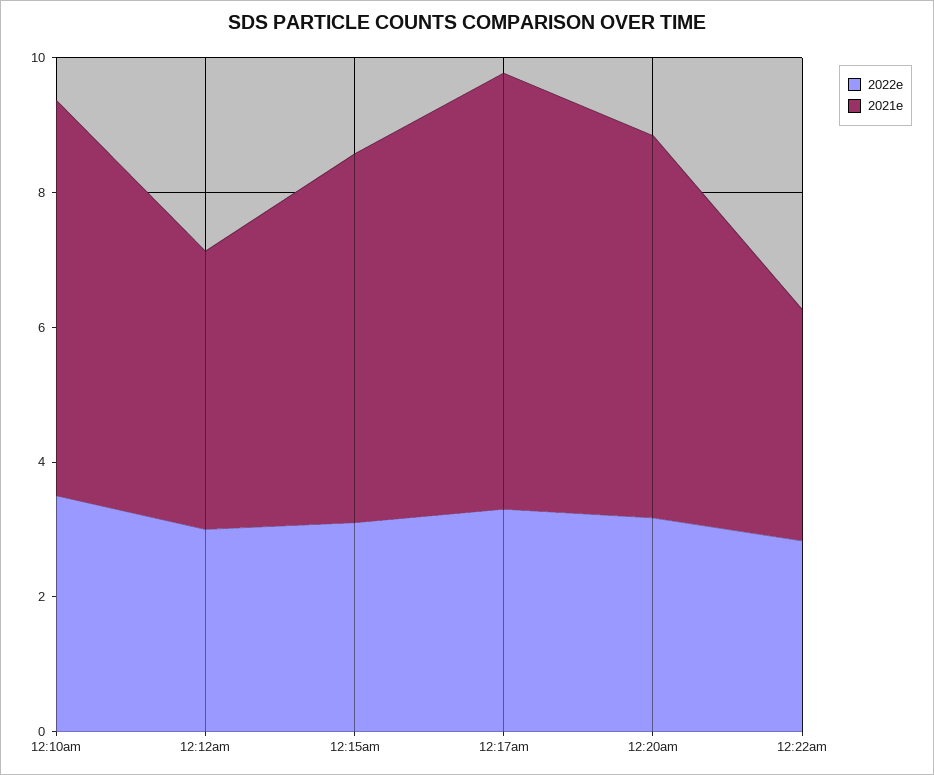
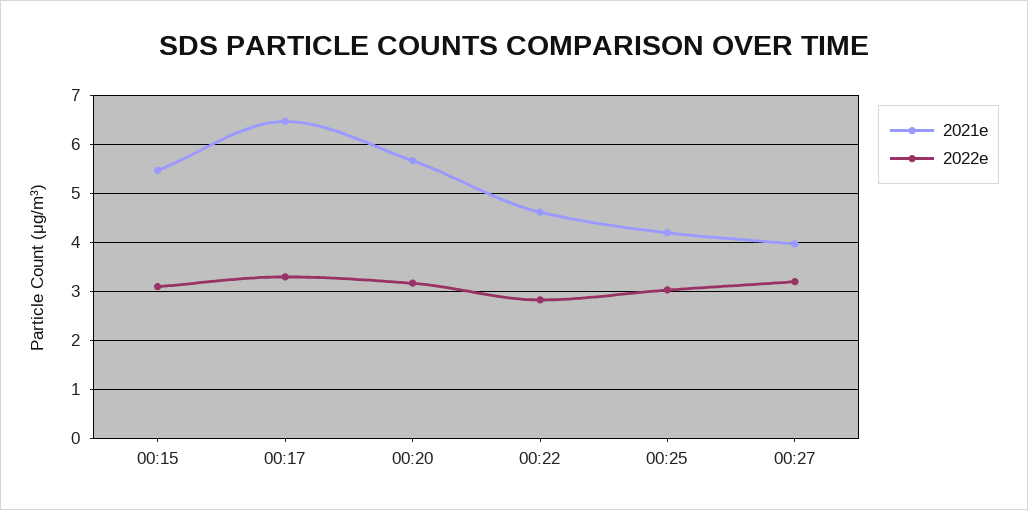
2022e, 12:10am: 3.5 -> none
2021e, 12:10am: 6 -> none
2022e, 12:12am: 3 -> none
2021e, 12:12am: 4 -> none
2021e, 12:22am: 3.5 -> 4.6
2021e, 00:25: none -> 4.2
2022e, 00:25: none -> 3
2021e, 00:27: none -> 4
2022e, 00:27: none -> 3.2

